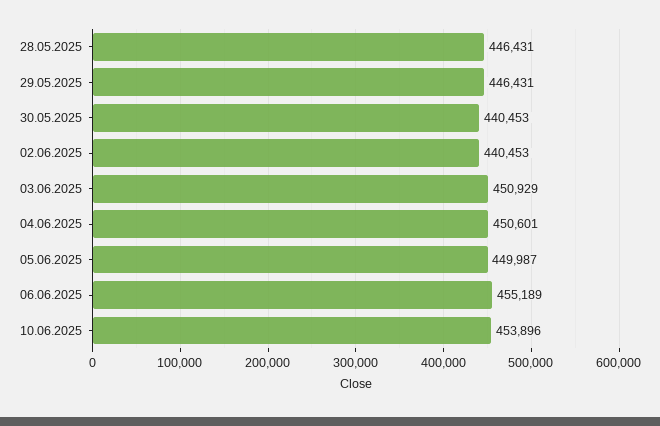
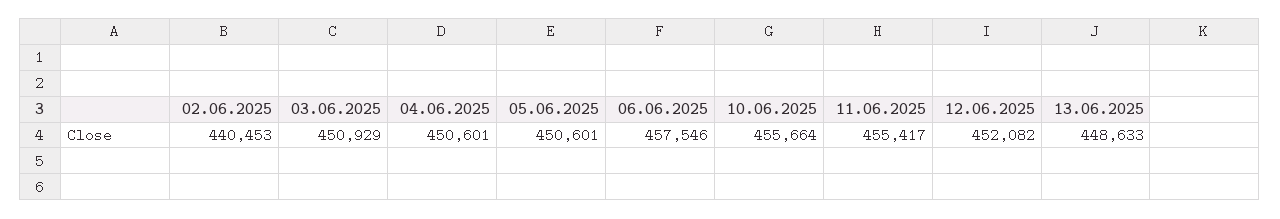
28.05.2025: 446431 -> none
29.05.2025: 446431 -> none
30.05.2025: 440453 -> none
05.06.2025: 449987 -> 450601
06.06.2025: 455189 -> 457546
10.06.2025: 453896 -> 455664
11.06.2025: none -> 455417
12.06.2025: none -> 452082
13.06.2025: none -> 448633

